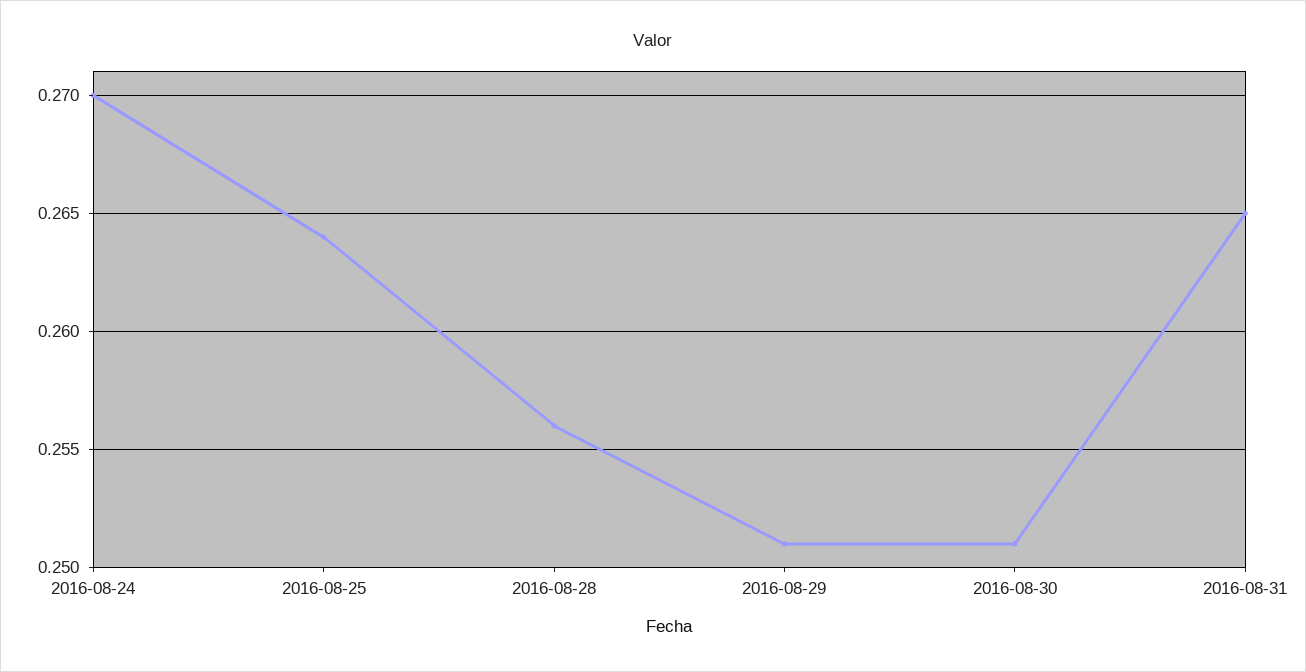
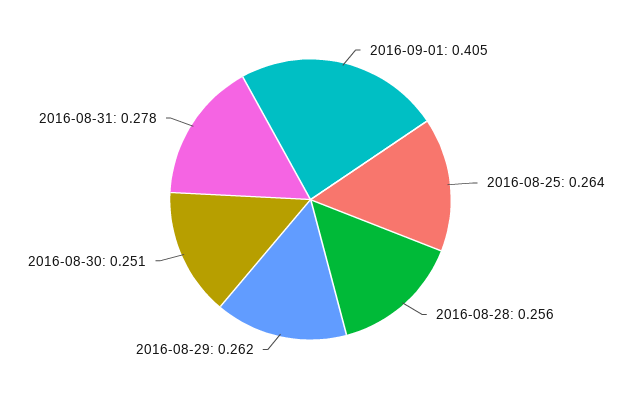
2016-08-24: 0.27 -> none
2016-08-29: 0.251 -> 0.262
2016-08-31: 0.265 -> 0.278
2016-09-01: none -> 0.405

